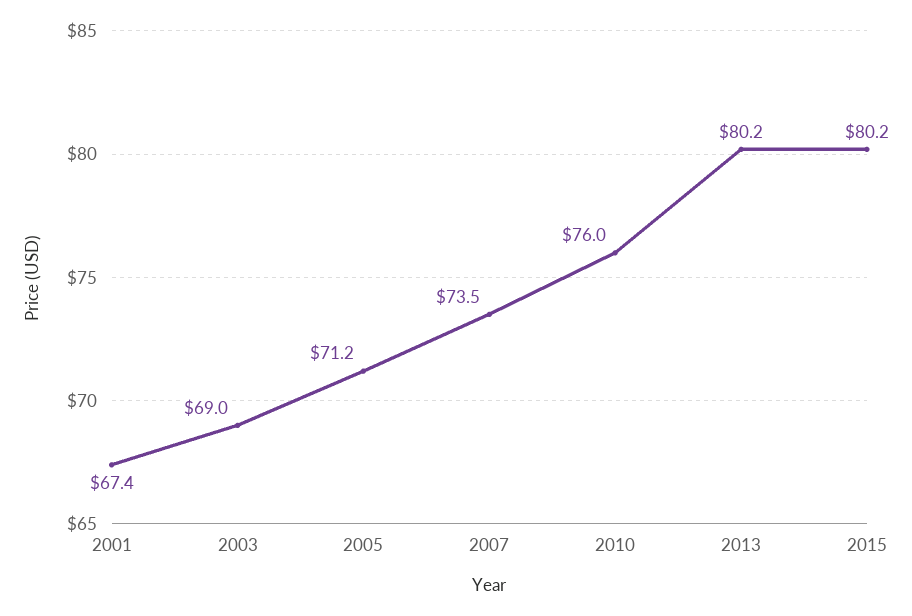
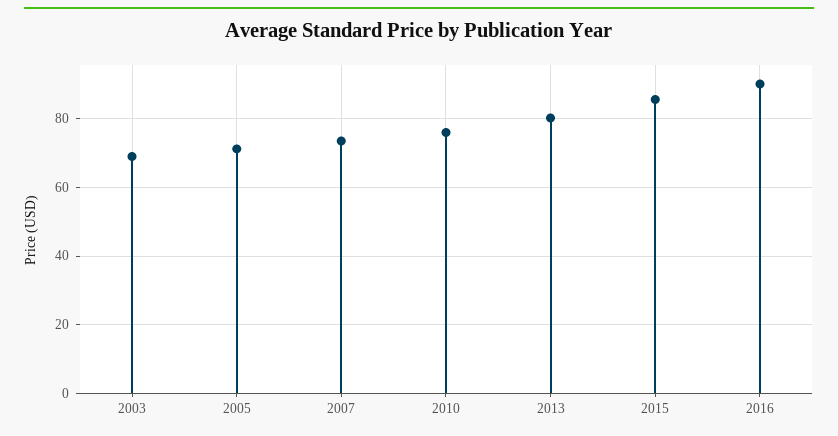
2001: 67.4 -> none
2015: 80.2 -> 86
2016: none -> 90

